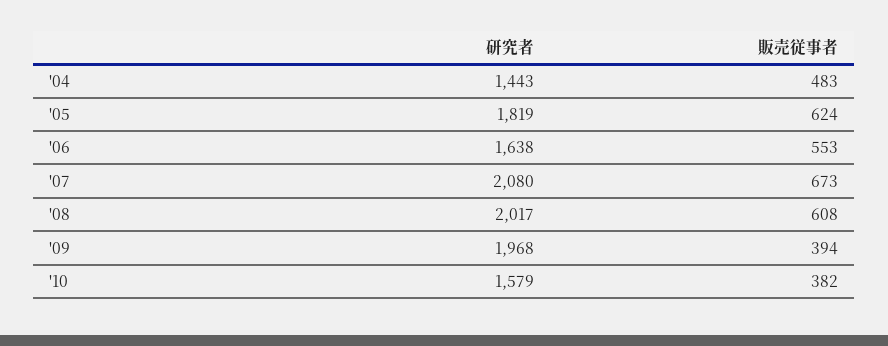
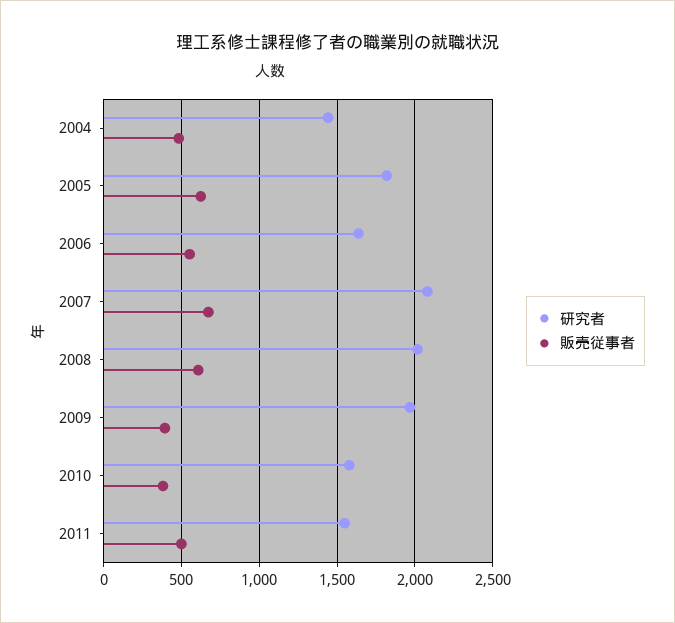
研究者, 2011: none -> 1550
販売従事者, 2011: none -> 500

